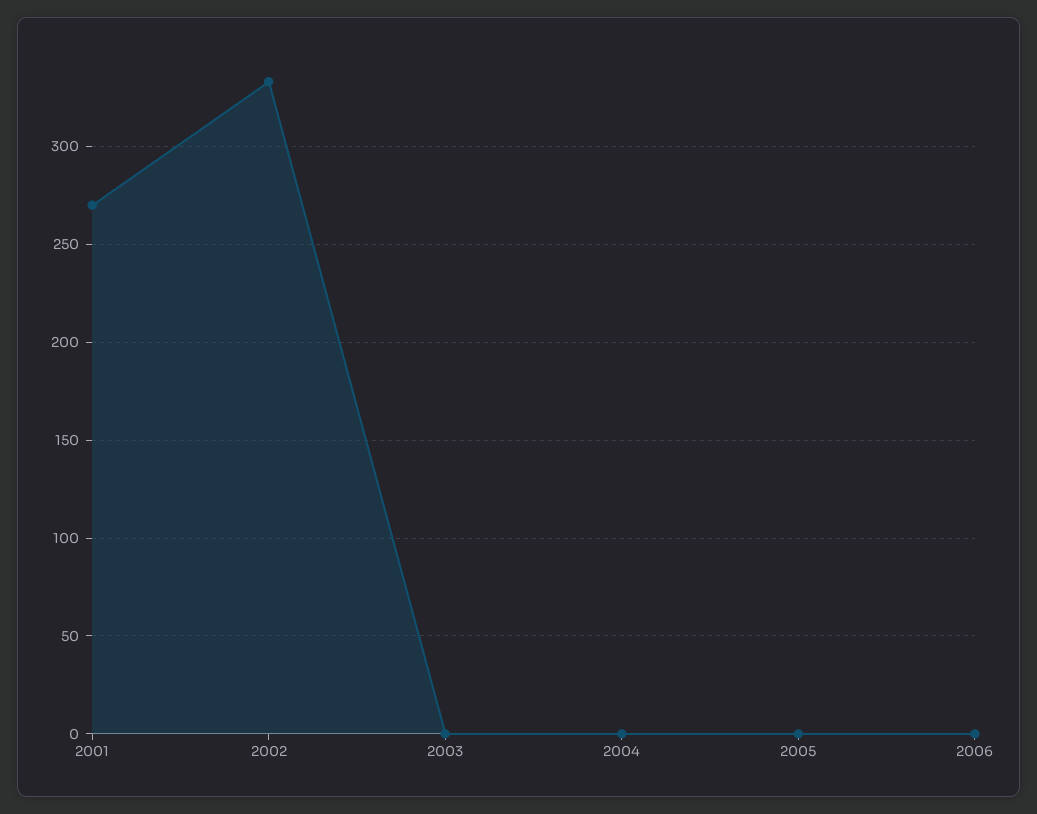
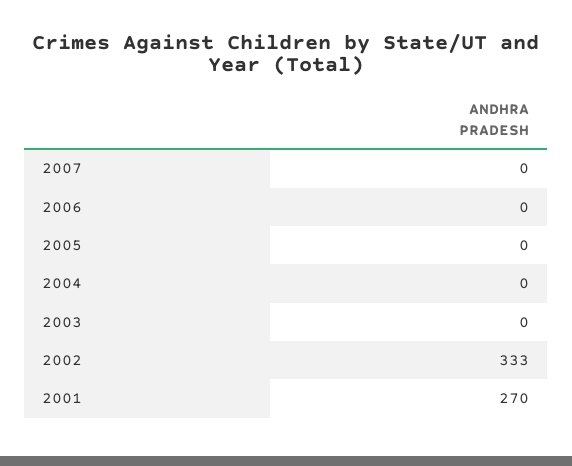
2007: none -> 0

